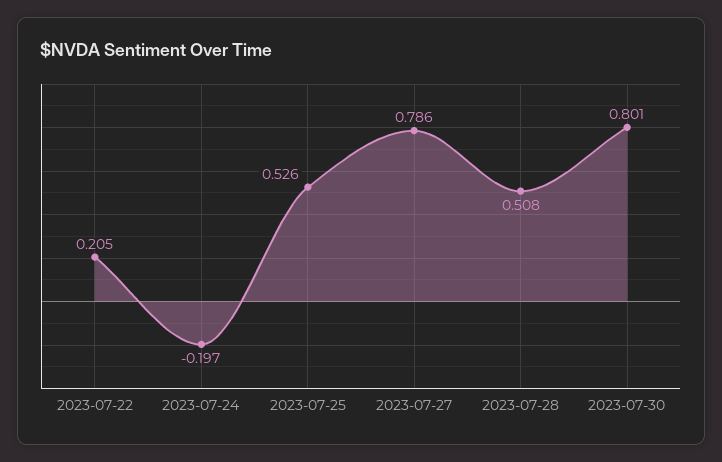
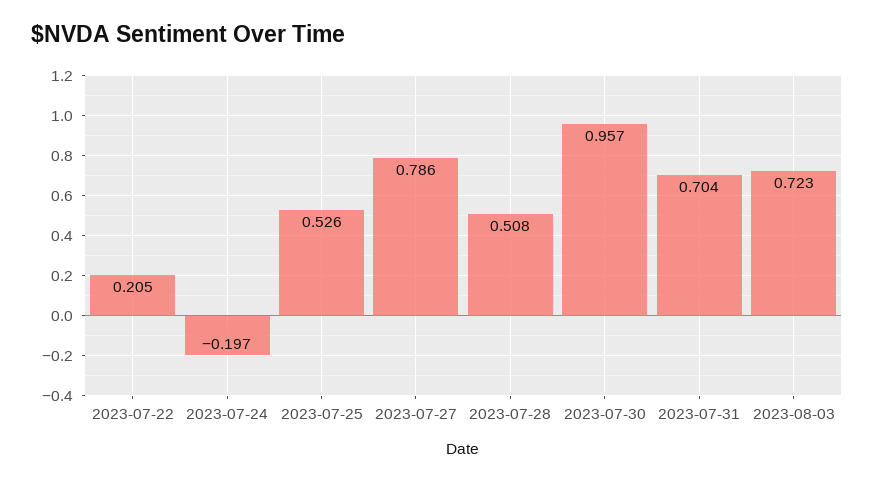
2023-07-30: 0.801 -> 0.957
2023-07-31: none -> 0.704
2023-08-03: none -> 0.723

